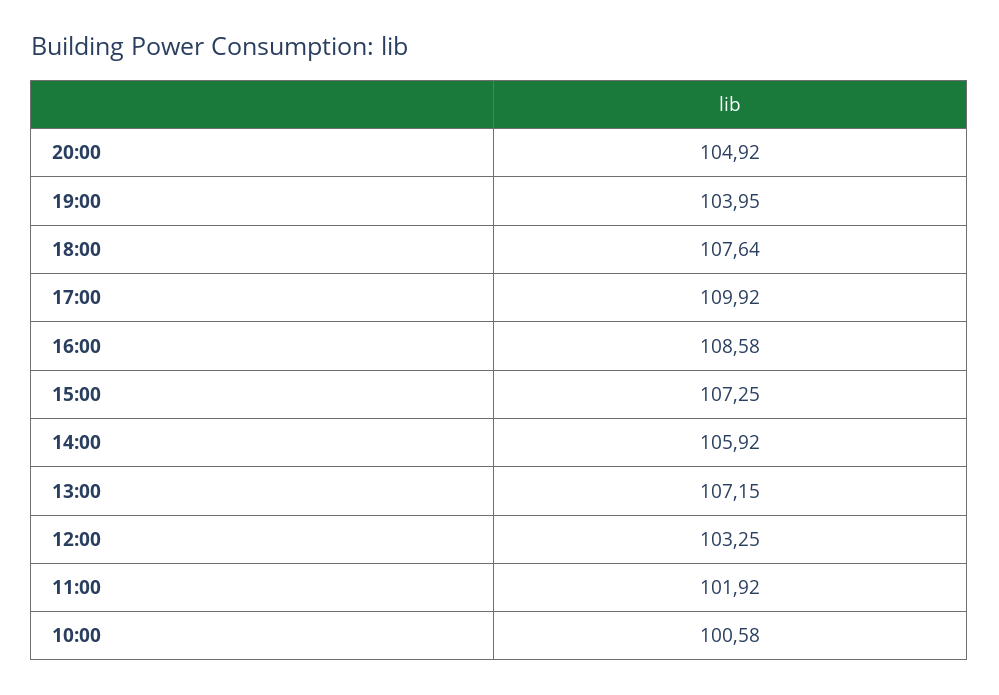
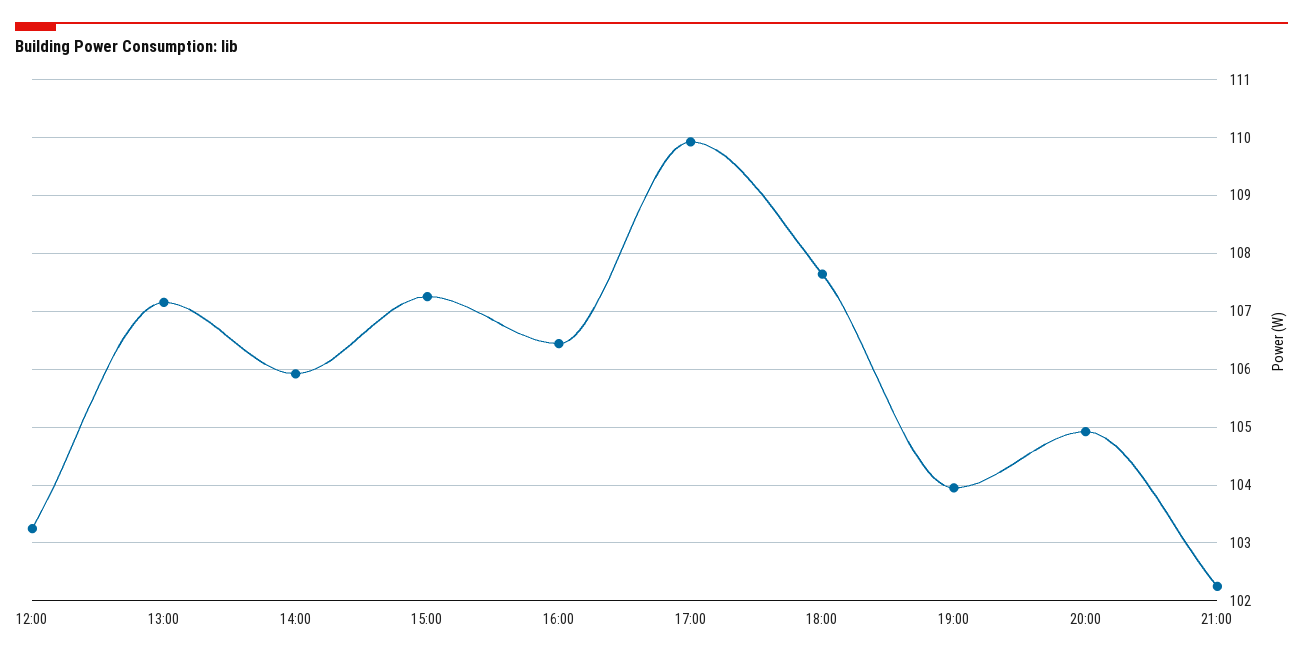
16:00: 108.58 -> 106.4
11:00: 101.92 -> none
10:00: 100.58 -> none
21:00: none -> 102.2

